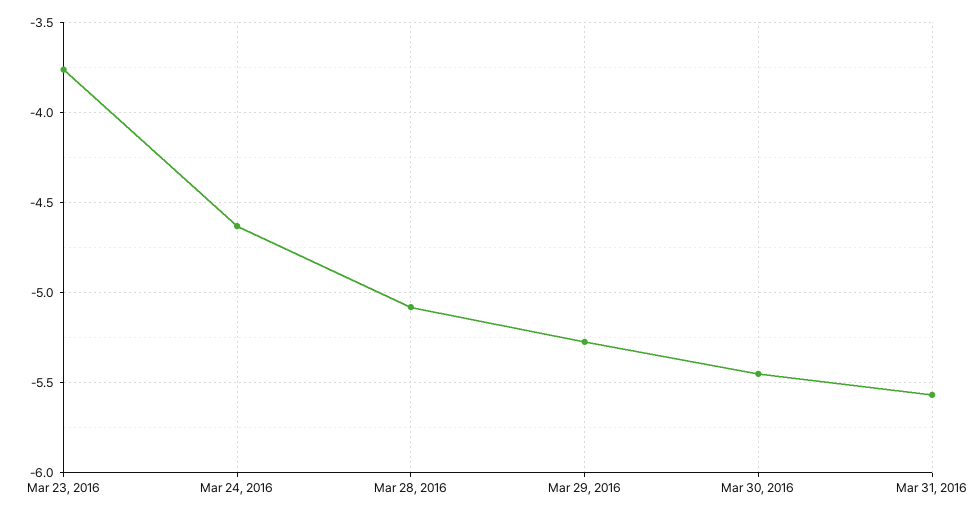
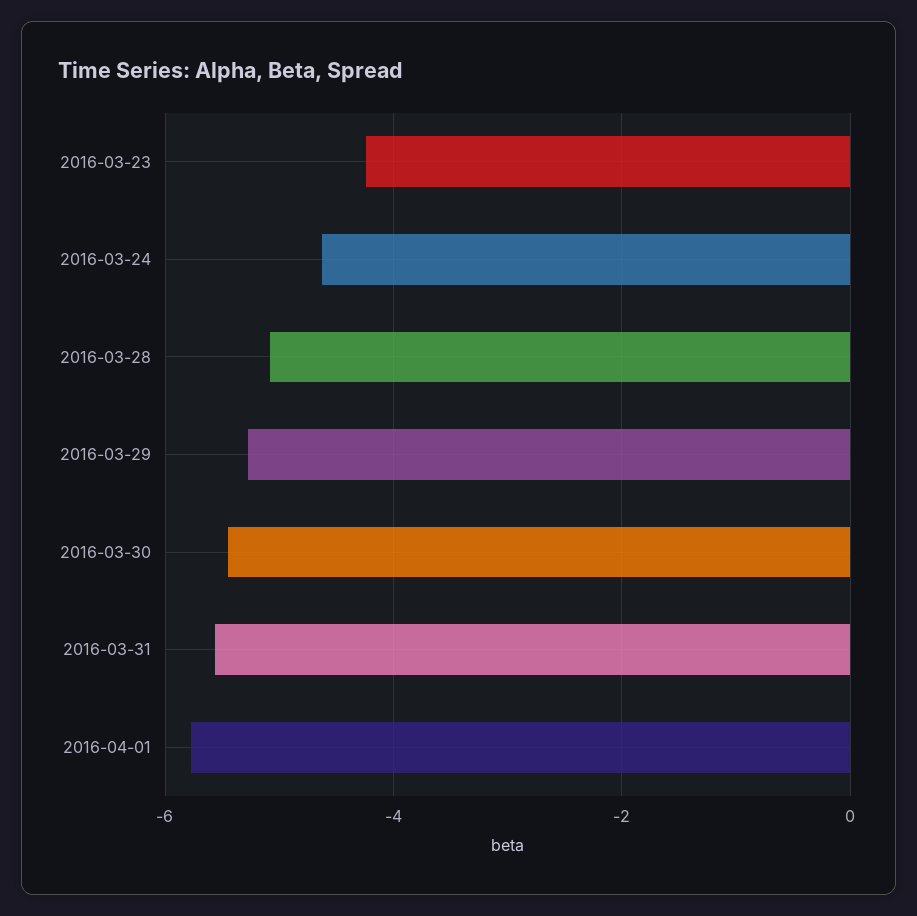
Mar 23, 2016: -3.75 -> -4.2
2016-04-01: none -> -5.8

